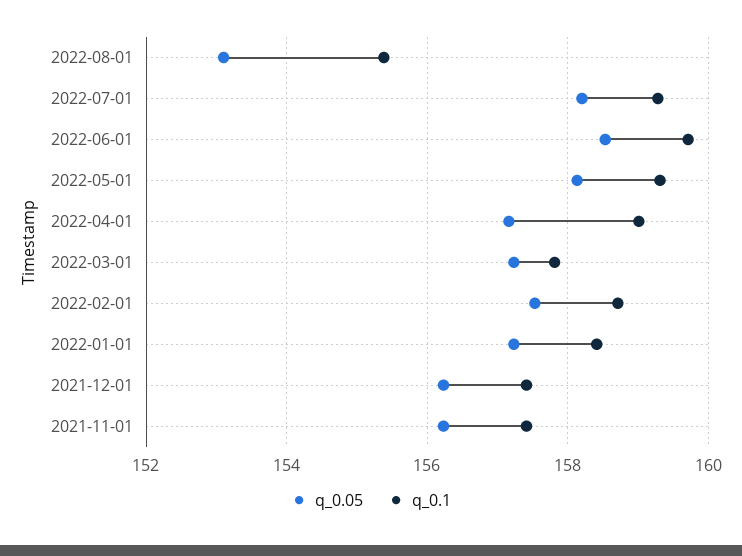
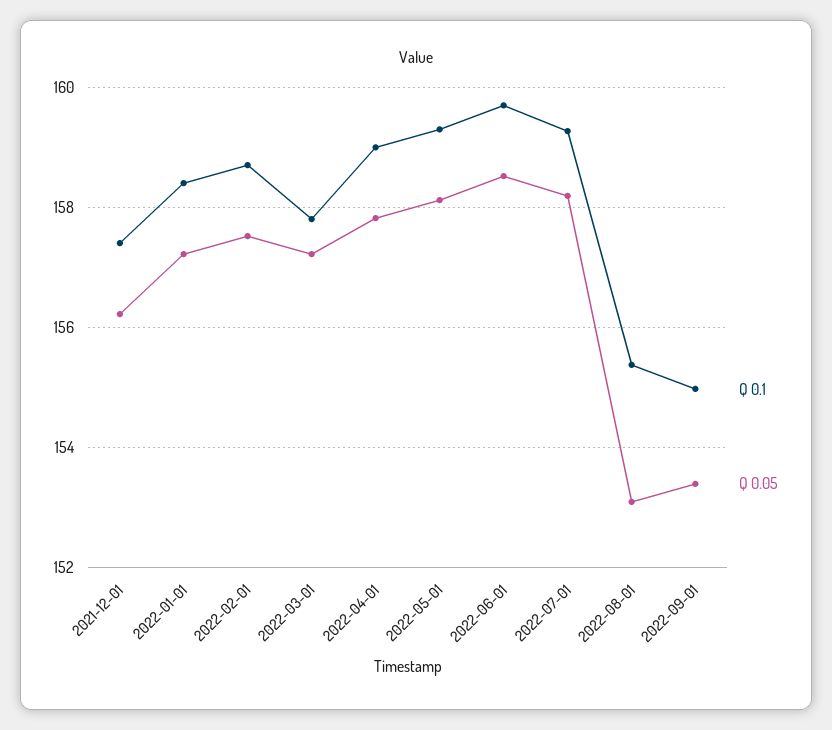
q_0.05, 2022-04-01: 157.2 -> 157.8
q_0.05, 2021-11-01: 156.2 -> none
q_0.1, 2021-11-01: 157.4 -> none
q_0.1, 2022-09-01: none -> 155
q_0.05, 2022-09-01: none -> 153.4

